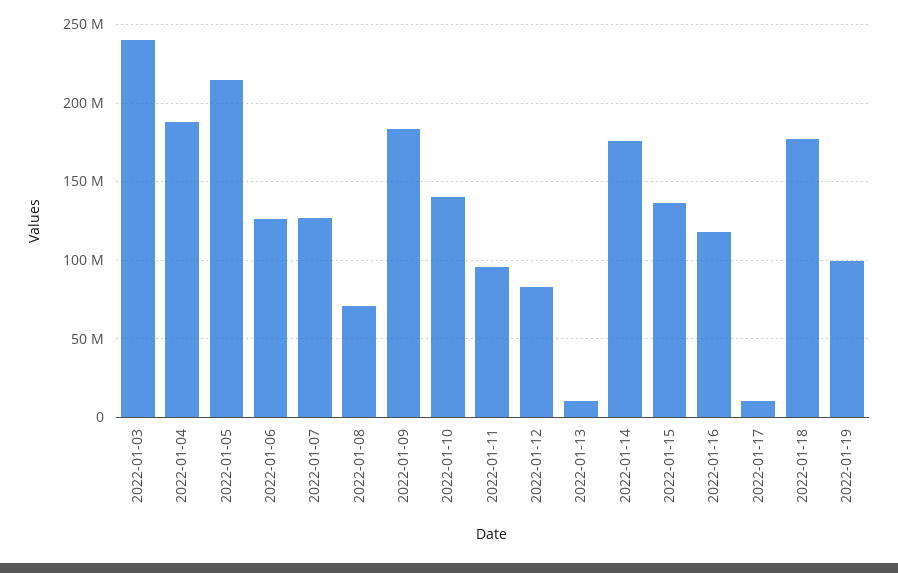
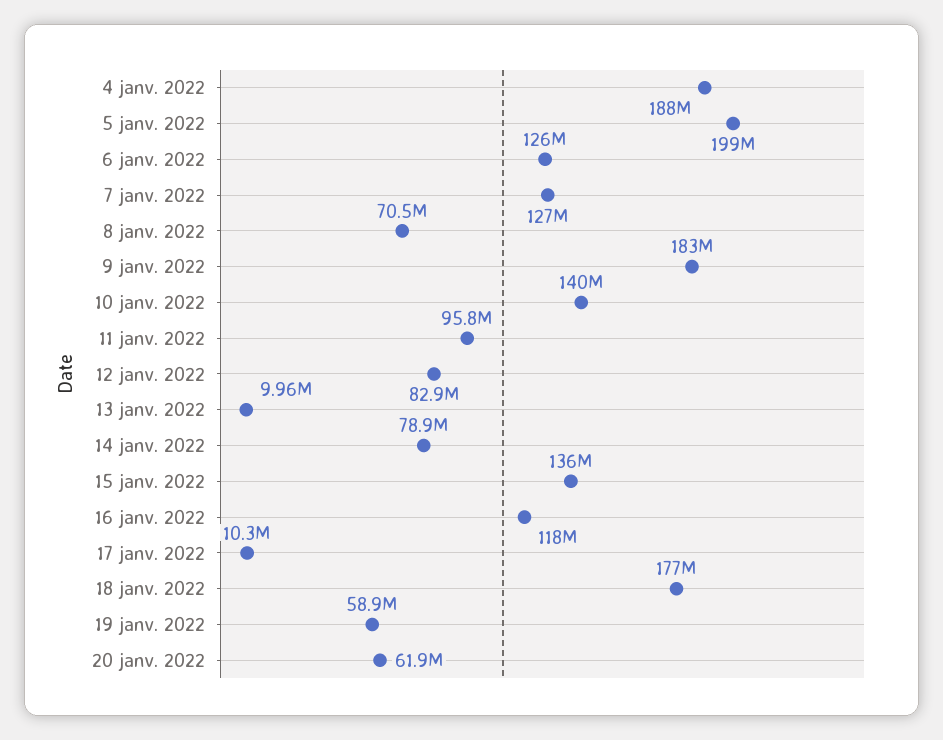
2022-01-03: 240000000 -> none
2022-01-05: 215000000 -> 199000000
2022-01-14: 175000000 -> 78900000
2022-01-19: 100000000 -> 58900000
20 janv. 2022: none -> 61900000

